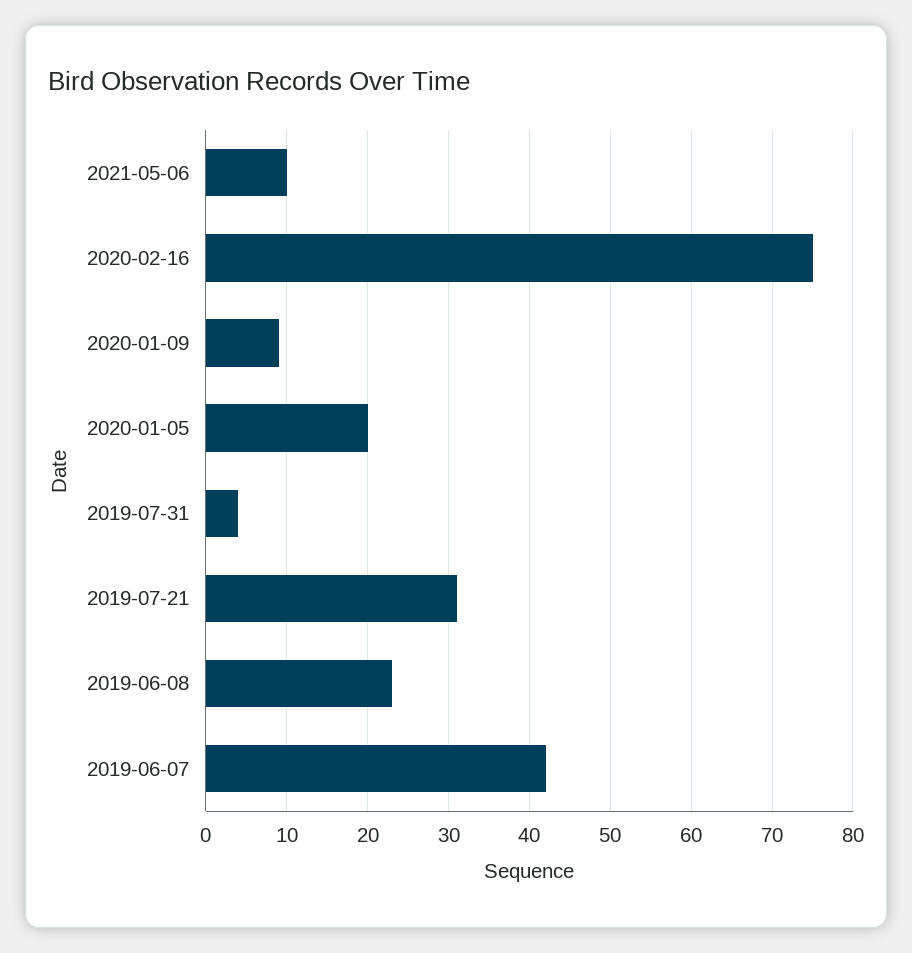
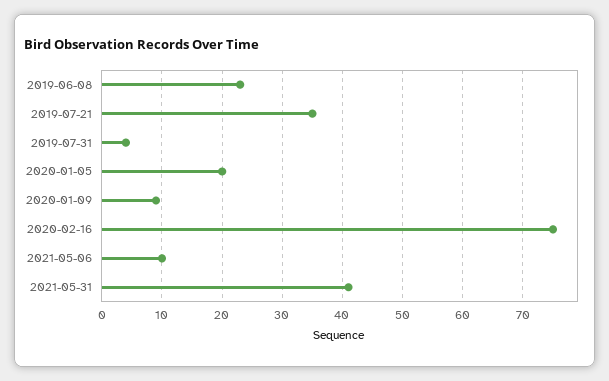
2019-07-21: 31 -> 35
2019-06-07: 42 -> none
2021-05-31: none -> 41

